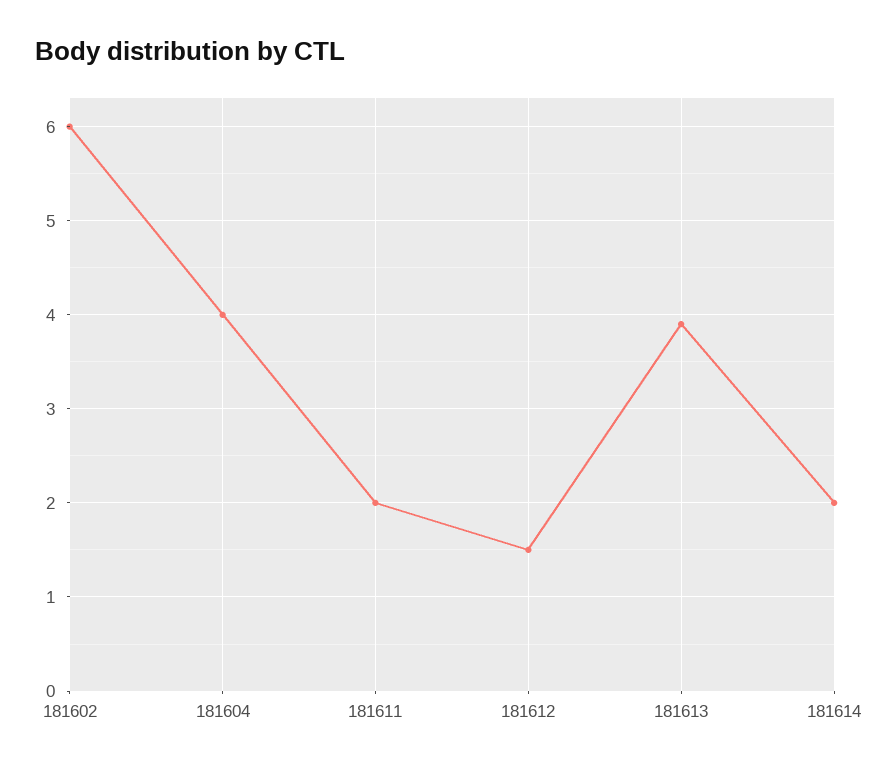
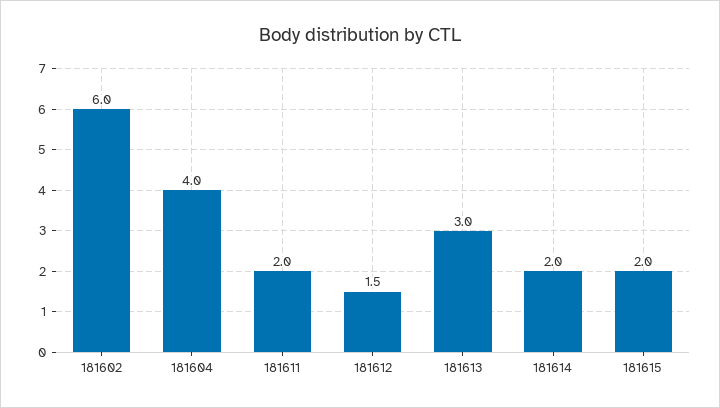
181613: 3.9 -> 3
181615: none -> 2

